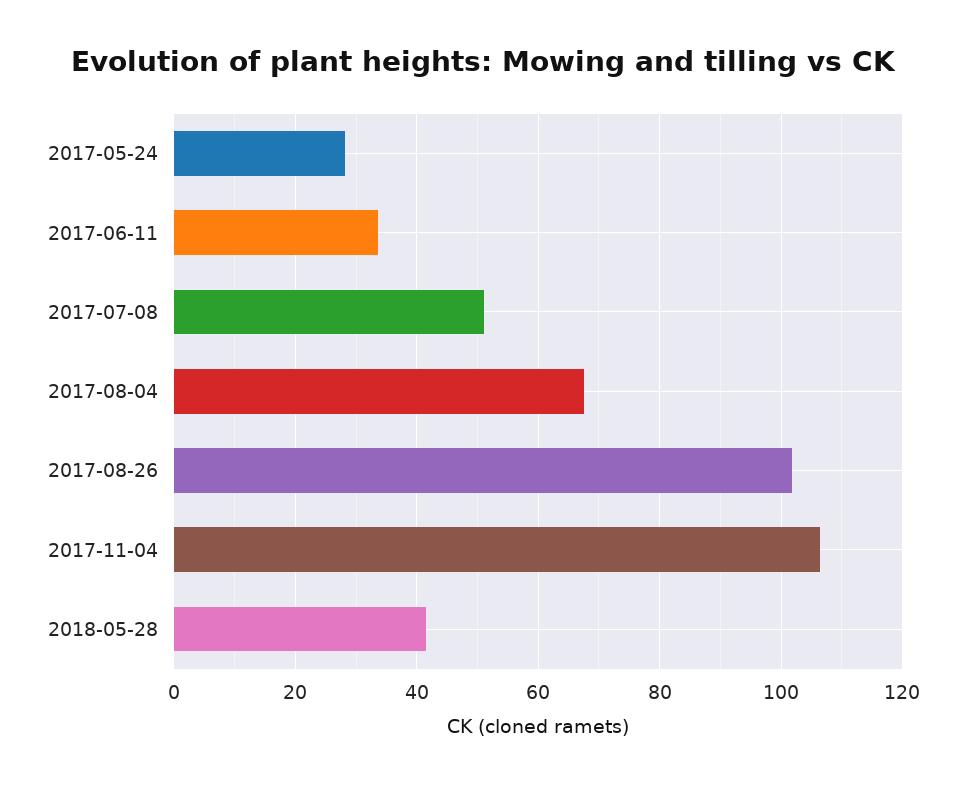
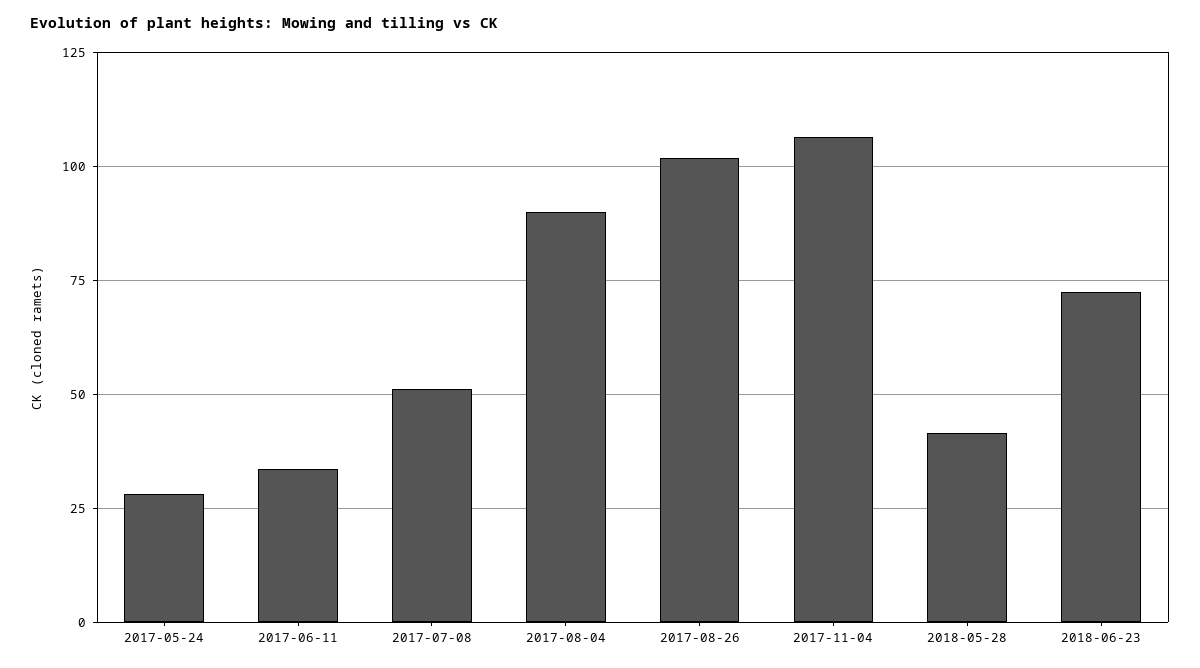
2017-08-04: 68 -> 90
2018-06-23: none -> 72.5

